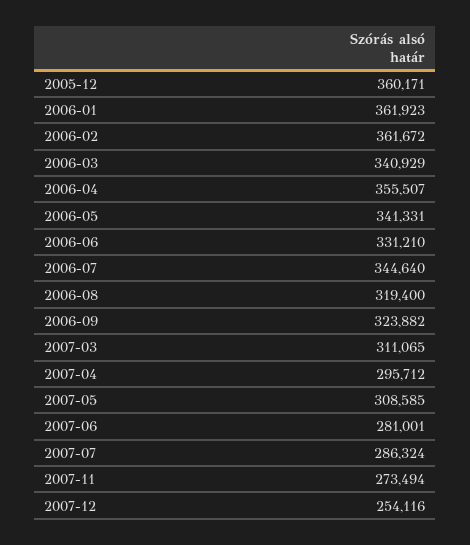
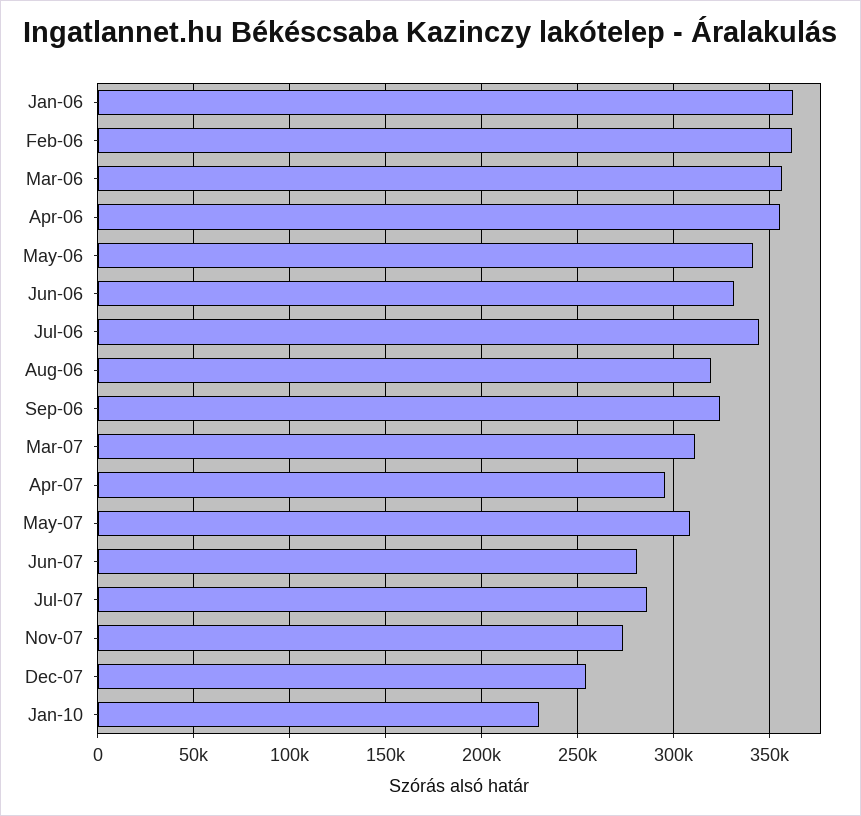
2005-12: 360171 -> none
2006-03: 340929 -> 355000
Jan-10: none -> 230000

